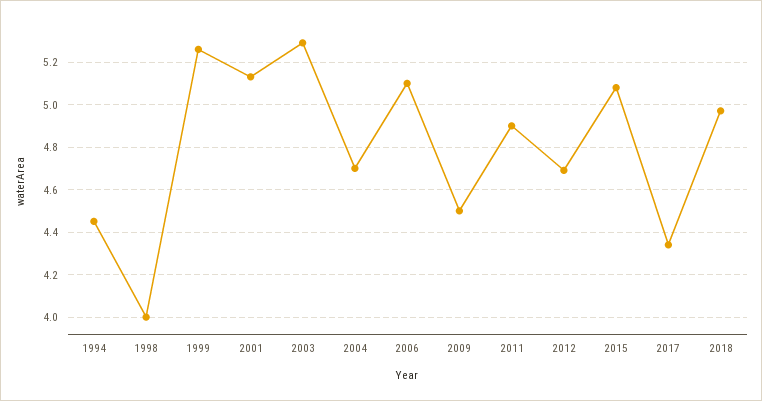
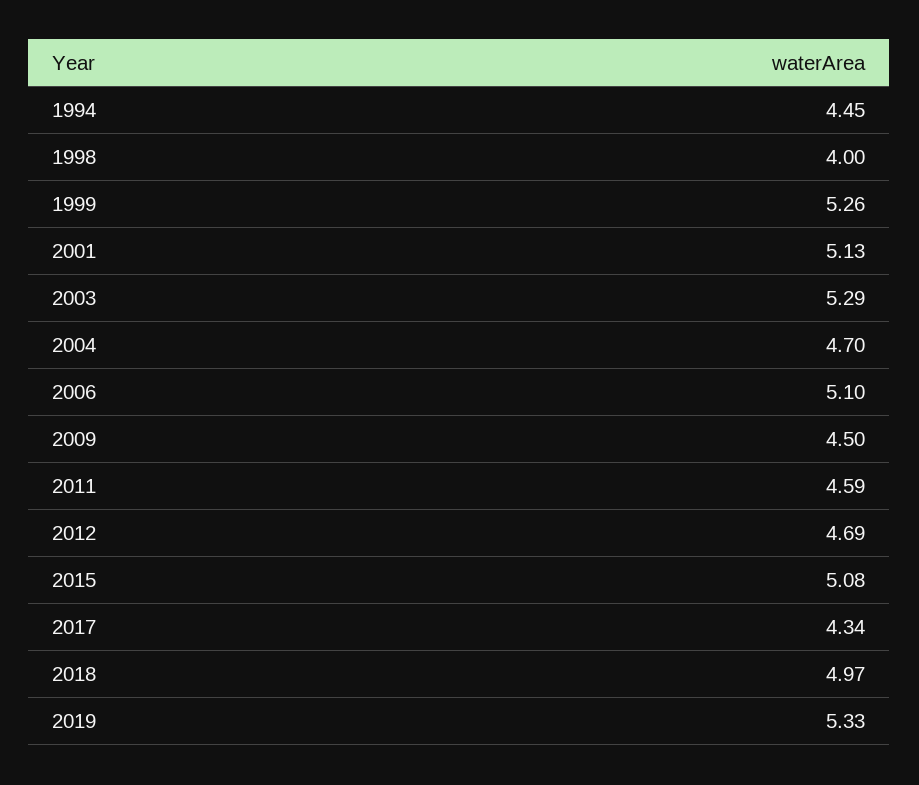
2011: 4.9 -> 4.59
2019: none -> 5.33

